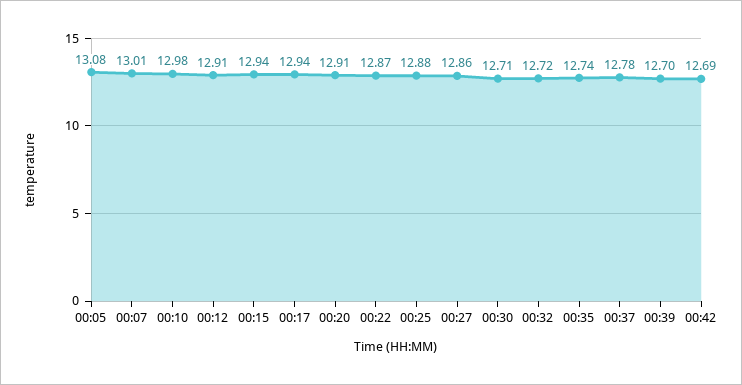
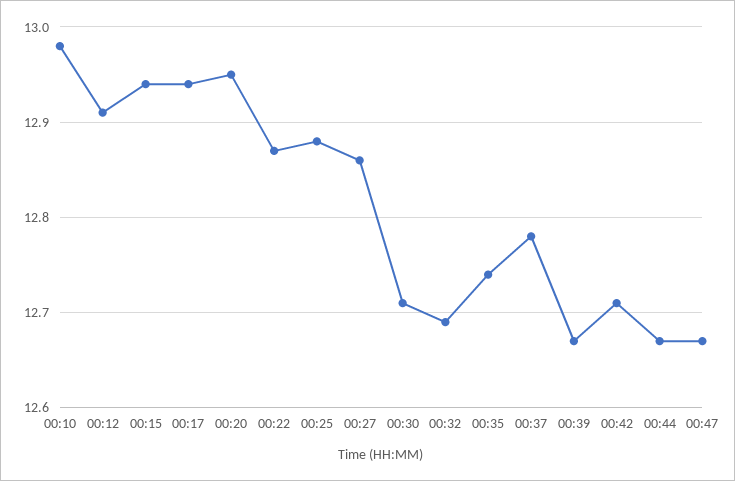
00:05: 13.08 -> none
00:07: 13.01 -> none
00:20: 12.91 -> 12.95
00:32: 12.72 -> 12.69
00:39: 12.7 -> 12.67
00:42: 12.69 -> 12.71
00:44: none -> 12.67
00:47: none -> 12.67

